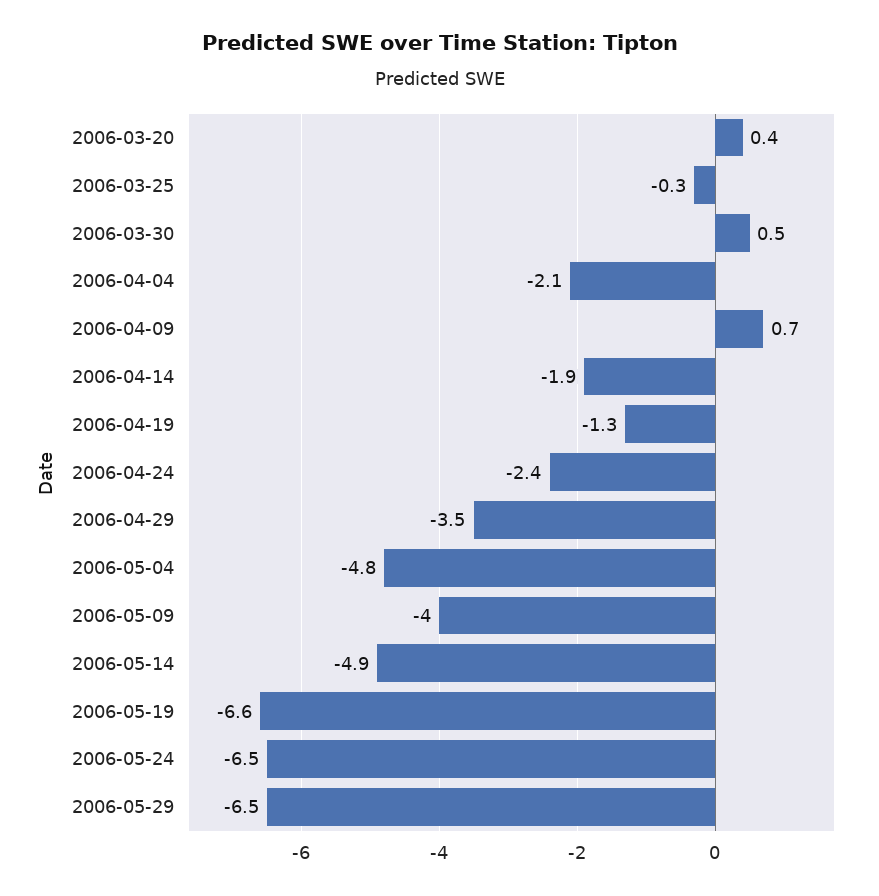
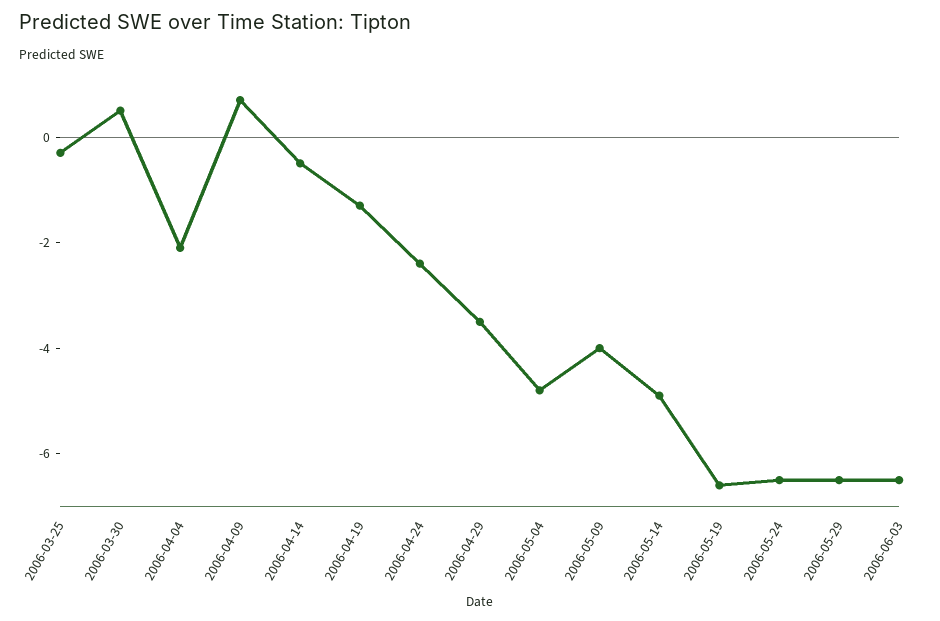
2006-03-20: 0.4 -> none
2006-04-14: -1.9 -> -0.5
2006-06-03: none -> -6.5

